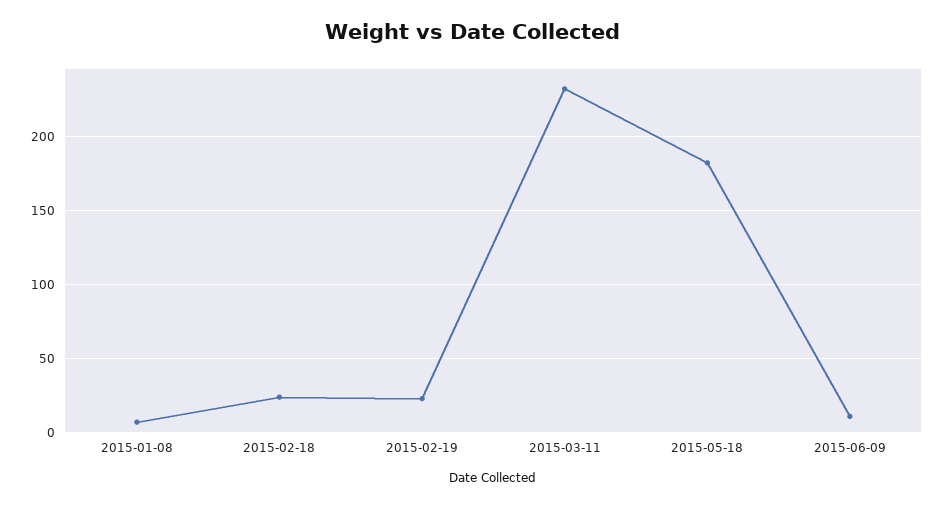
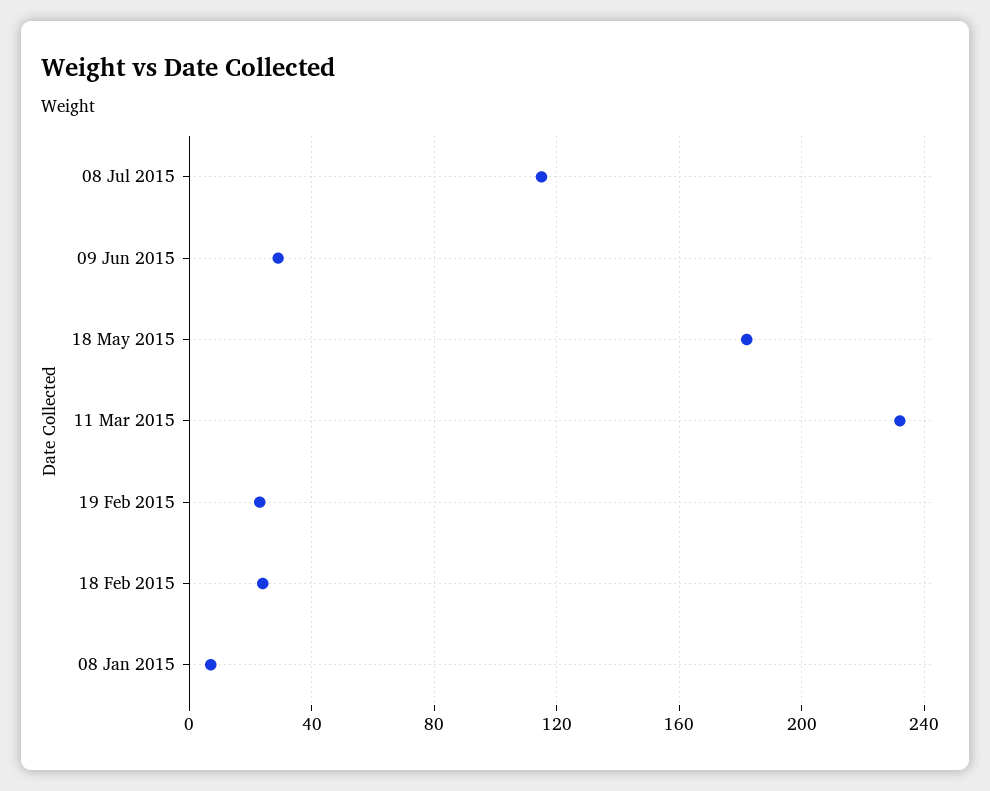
2015-06-09: 10 -> 30
08 Jul 2015: none -> 115

